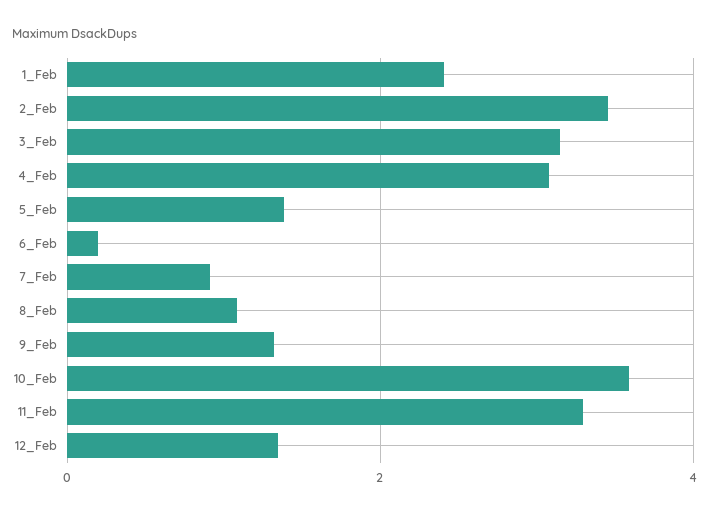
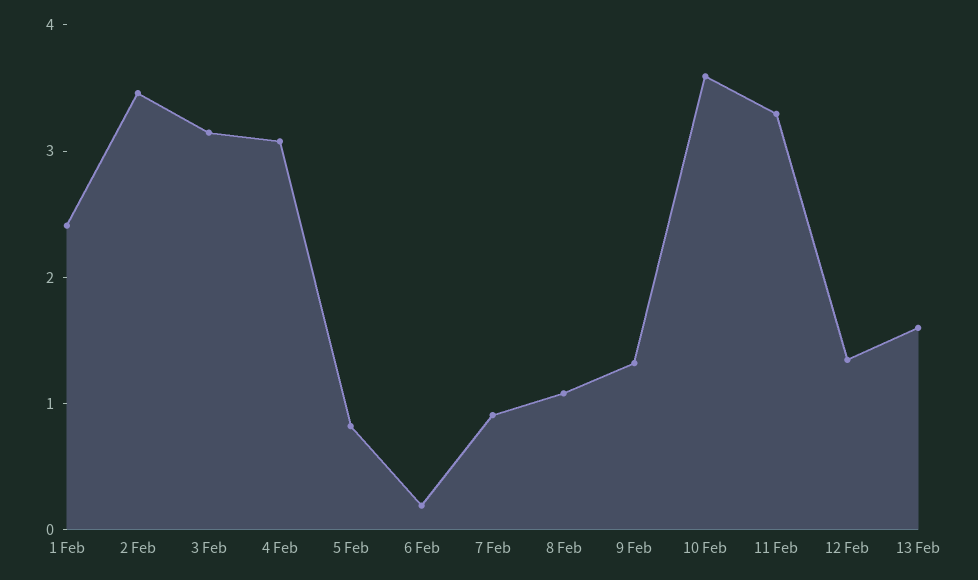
5_Feb: 1.4 -> 0.8
13 Feb: none -> 1.6

